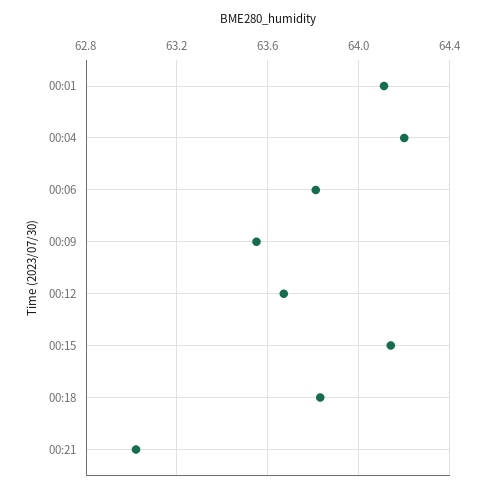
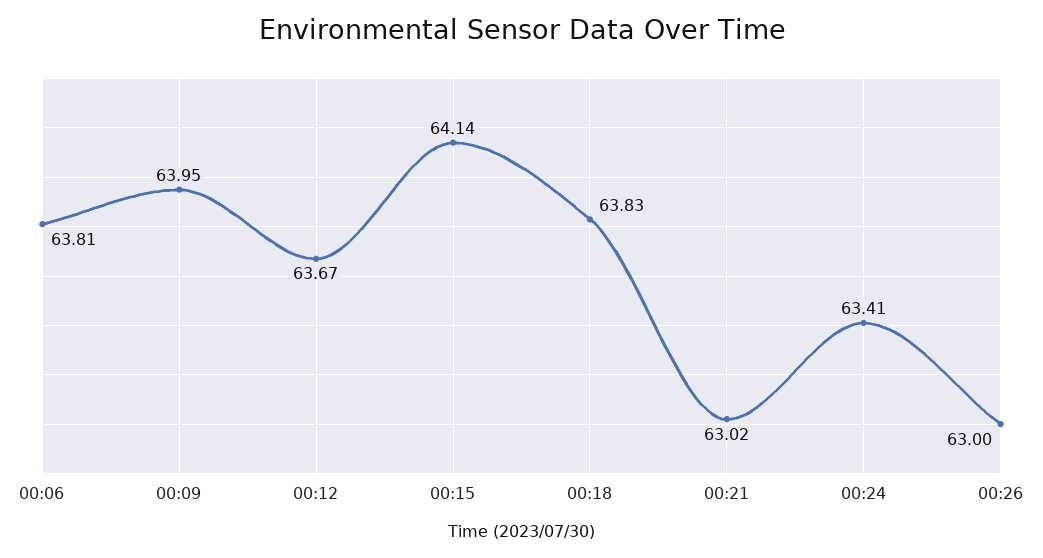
00:01: 64.1 -> none
00:04: 64.2 -> none
00:09: 63.55 -> 63.95
00:24: none -> 63.41
00:26: none -> 63

